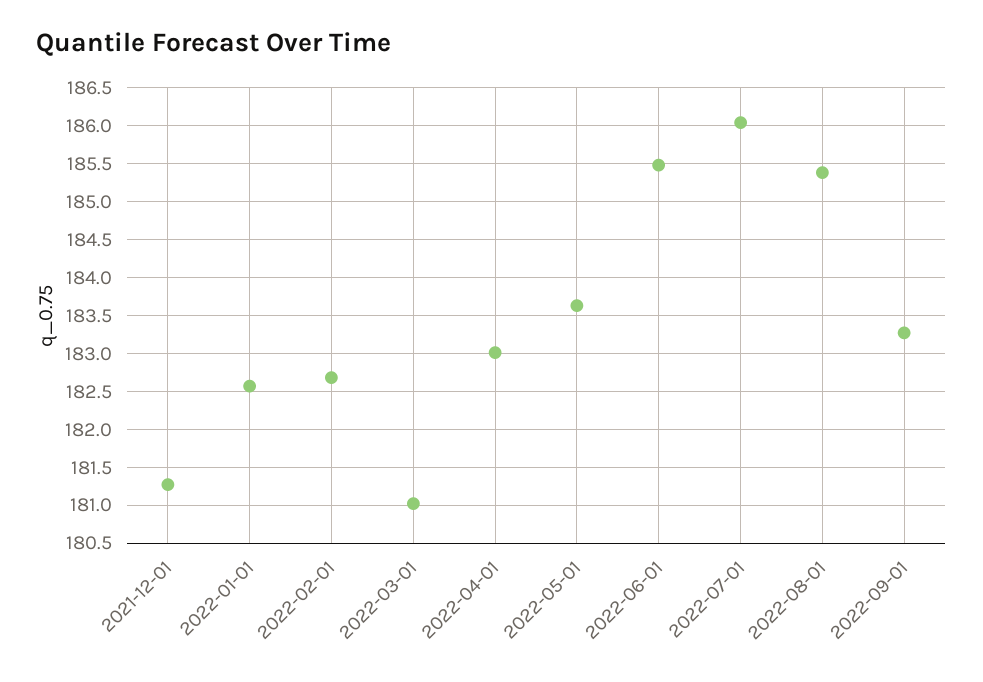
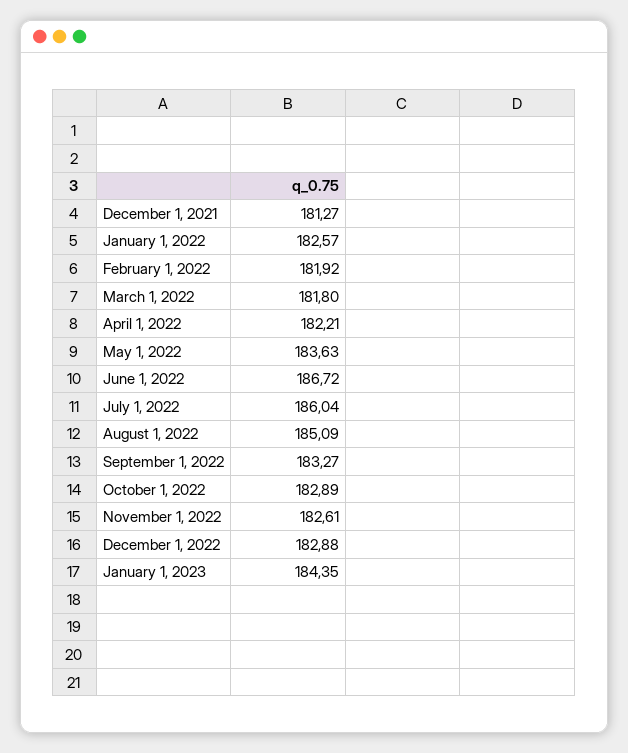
2022-02-01: 182.7 -> 181.92
2022-03-01: 181 -> 181.8
2022-04-01: 183 -> 182.21
2022-06-01: 185.5 -> 186.72
2022-08-01: 185.4 -> 185.09
October 1, 2022: none -> 182.89
November 1, 2022: none -> 182.61
December 1, 2022: none -> 182.88
January 1, 2023: none -> 184.35

